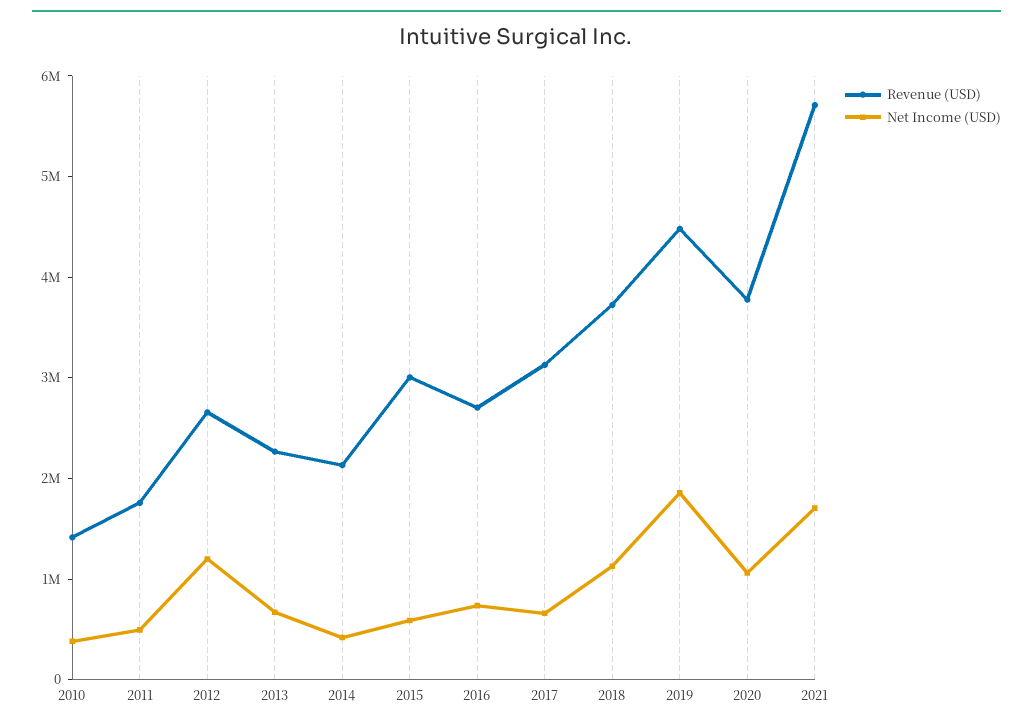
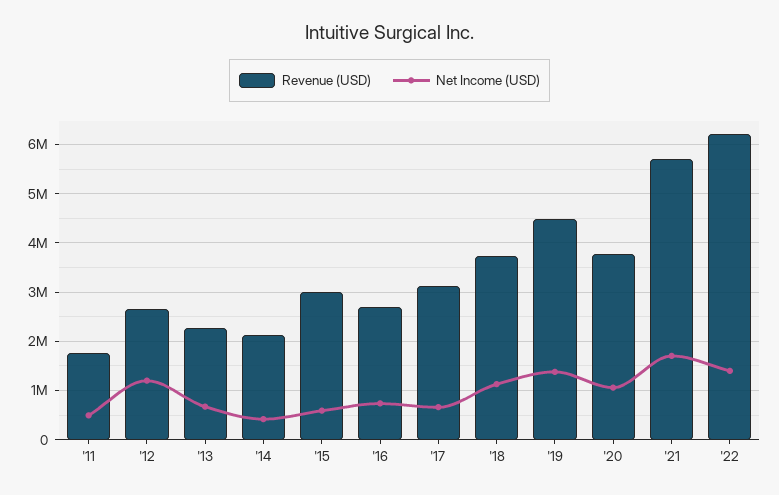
Revenue (USD), 2010: 1400000 -> none
Net Income (USD), 2010: 400000 -> none
Net Income (USD), 2019: 1800000 -> 1400000
Revenue (USD), '22: none -> 6200000
Net Income (USD), '22: none -> 1400000

